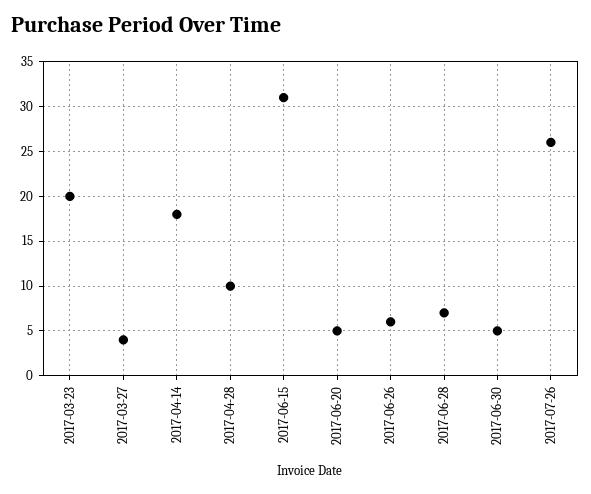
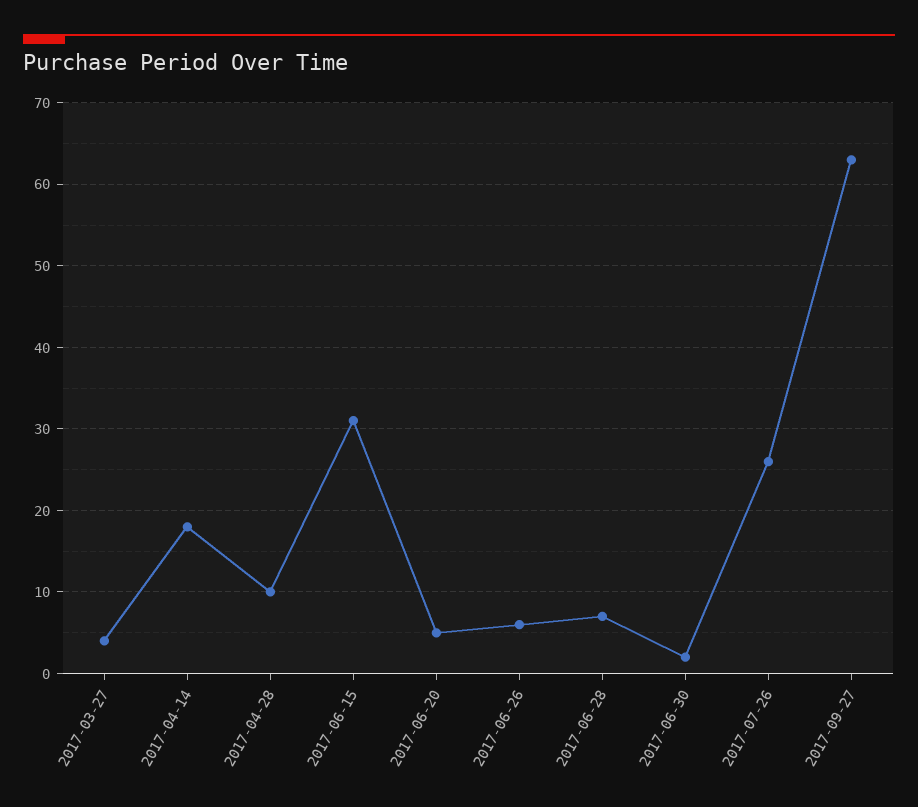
2017-03-23: 20 -> none
2017-06-30: 5 -> 2
2017-09-27: none -> 63

